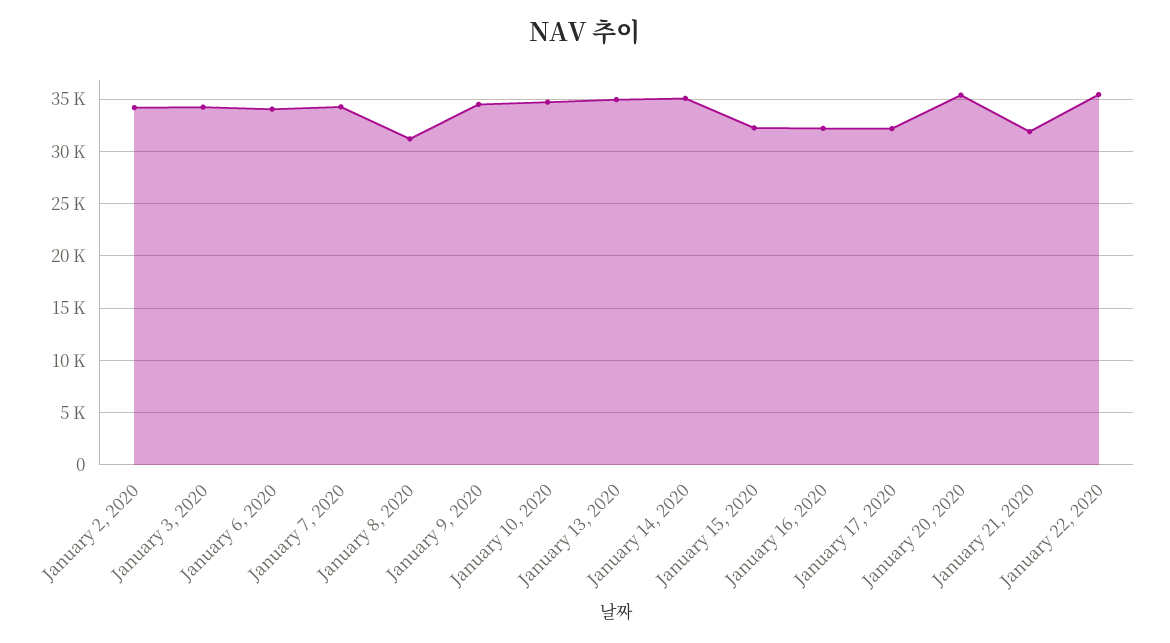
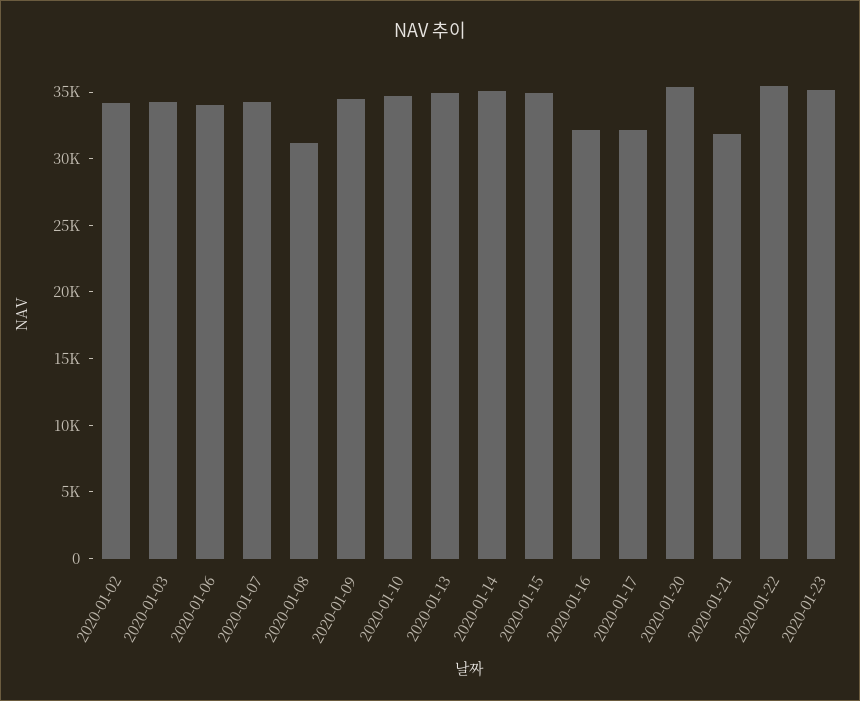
January 15, 2020: 32000 -> 35000
2020-01-23: none -> 35000

